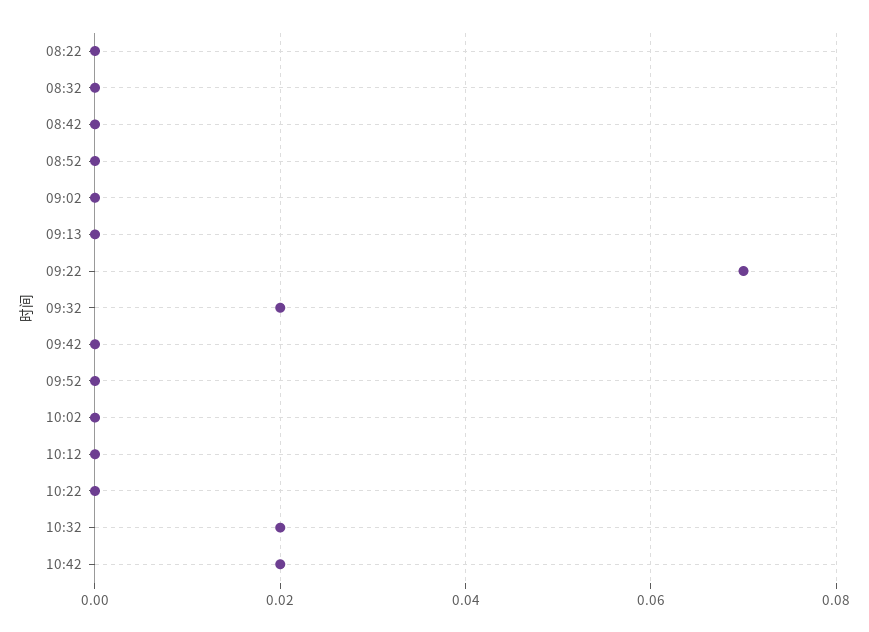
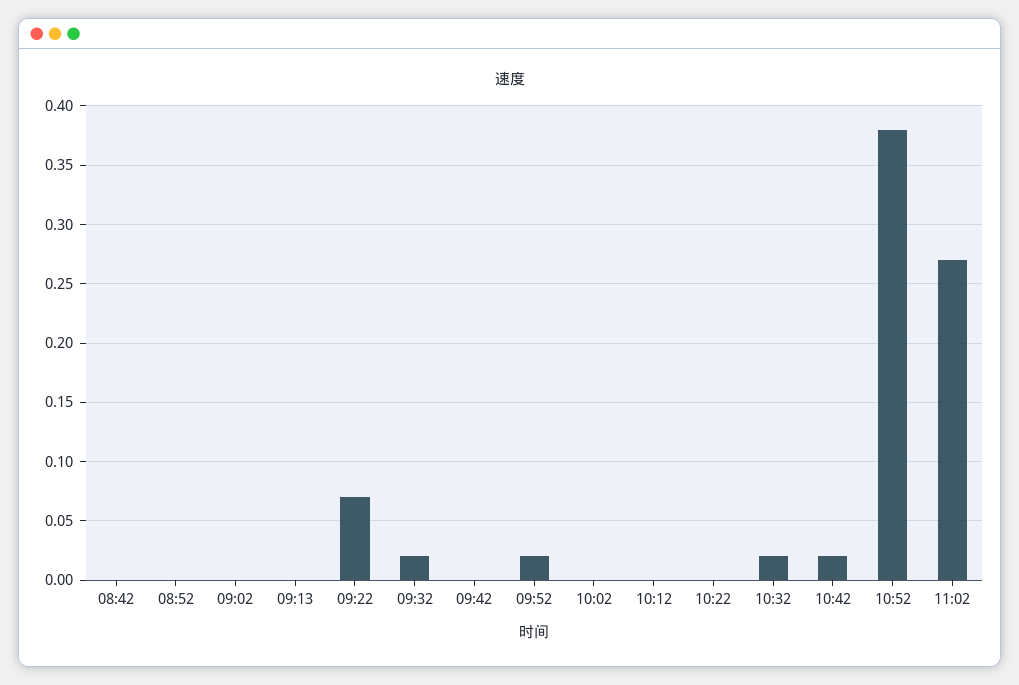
08:22: 0 -> none
08:32: 0 -> none
09:52: 0 -> 0.02
10:52: none -> 0.38
11:02: none -> 0.27

